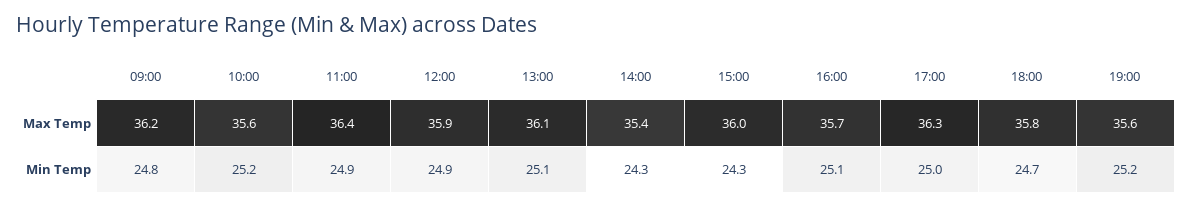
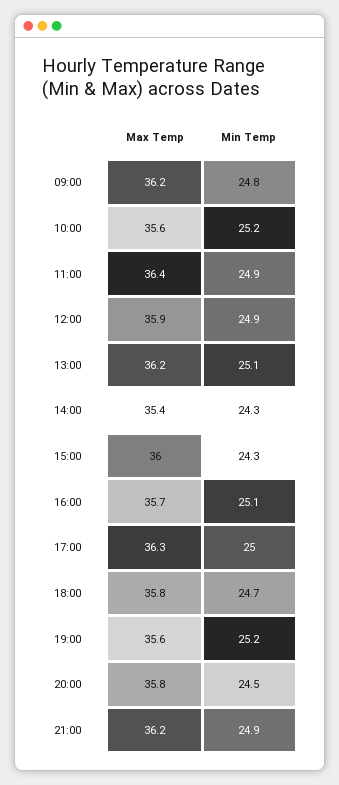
13:00, Max Temp: 36.1 -> 36.2
20:00, Max Temp: none -> 35.8
20:00, Min Temp: none -> 24.5
21:00, Max Temp: none -> 36.2
21:00, Min Temp: none -> 24.9

